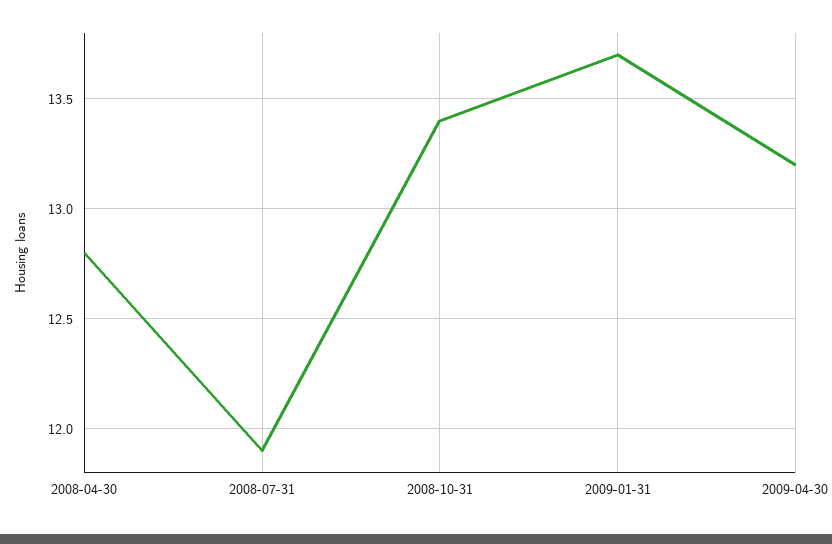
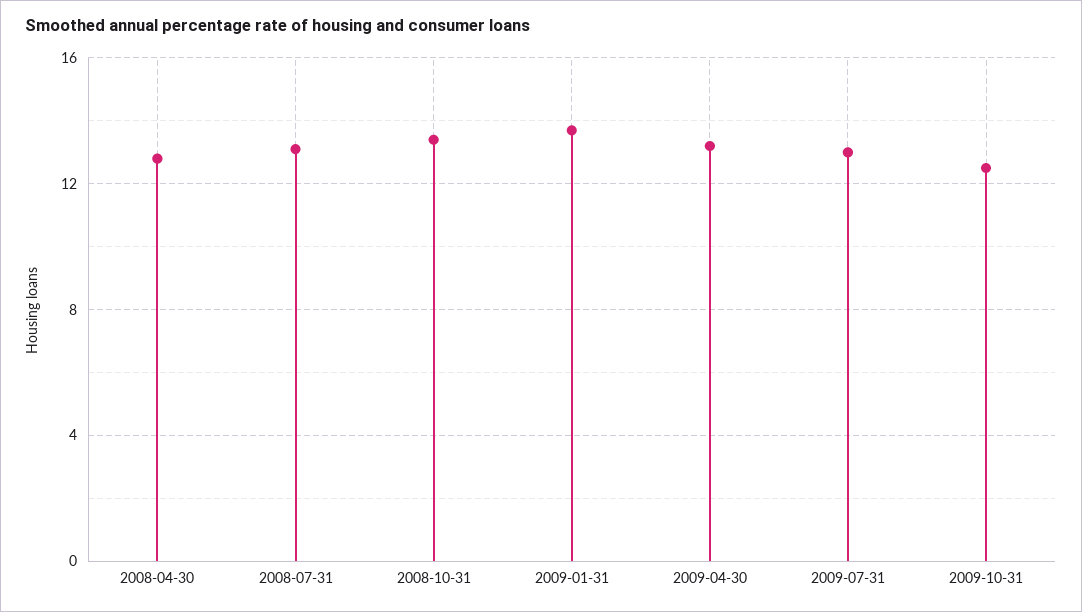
2008-07-31: 11.9 -> 13
2009-07-31: none -> 13
2009-10-31: none -> 12.5

